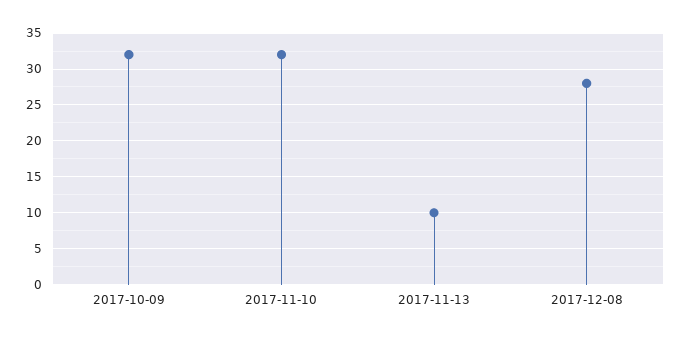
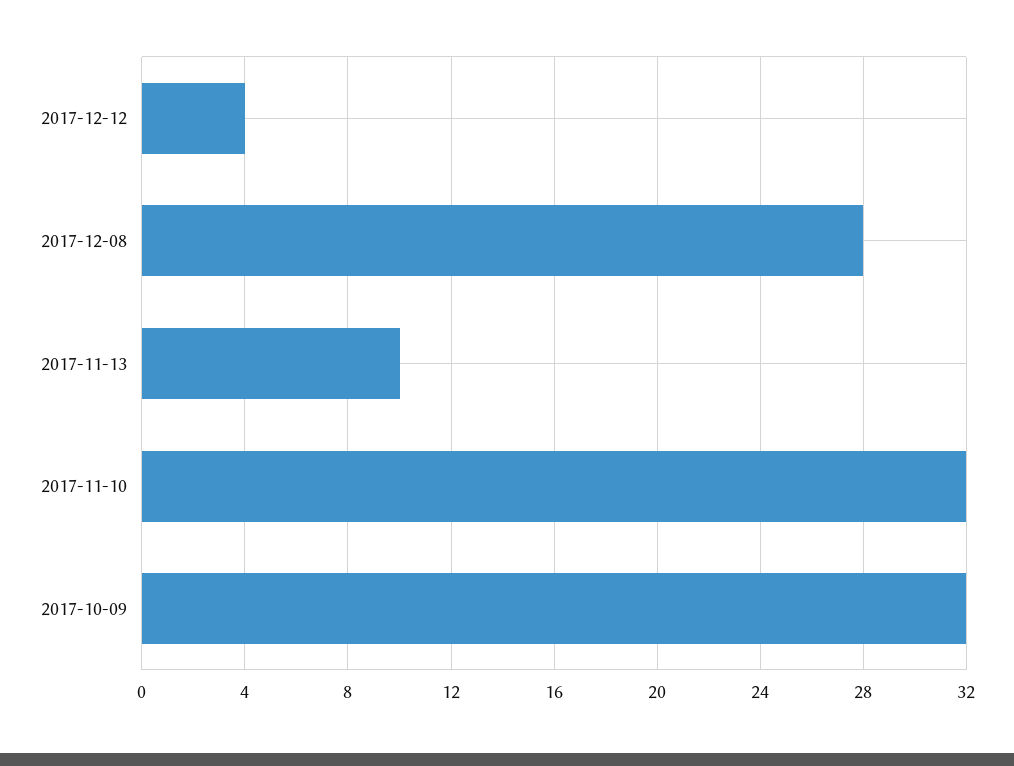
2017-12-12: none -> 4

